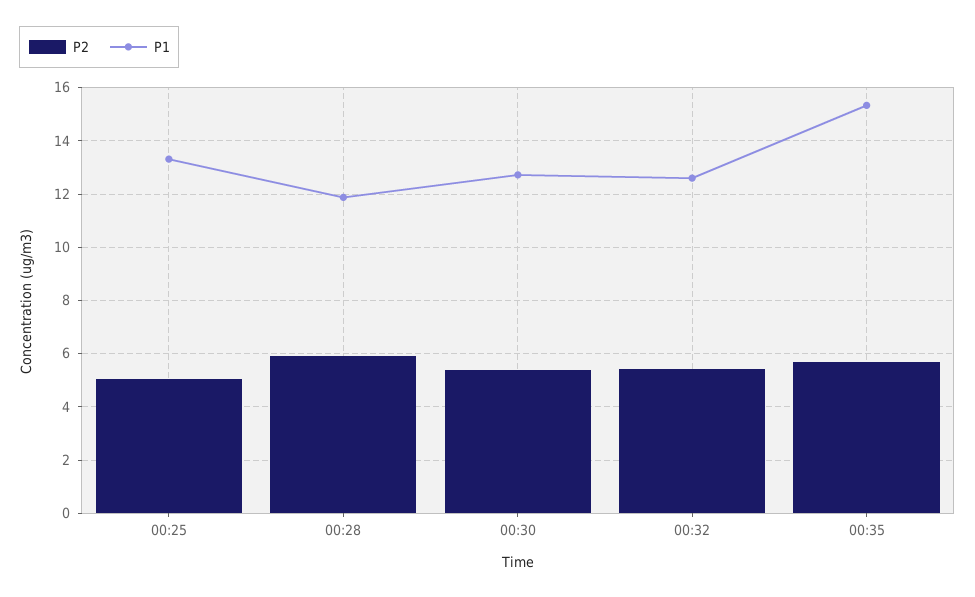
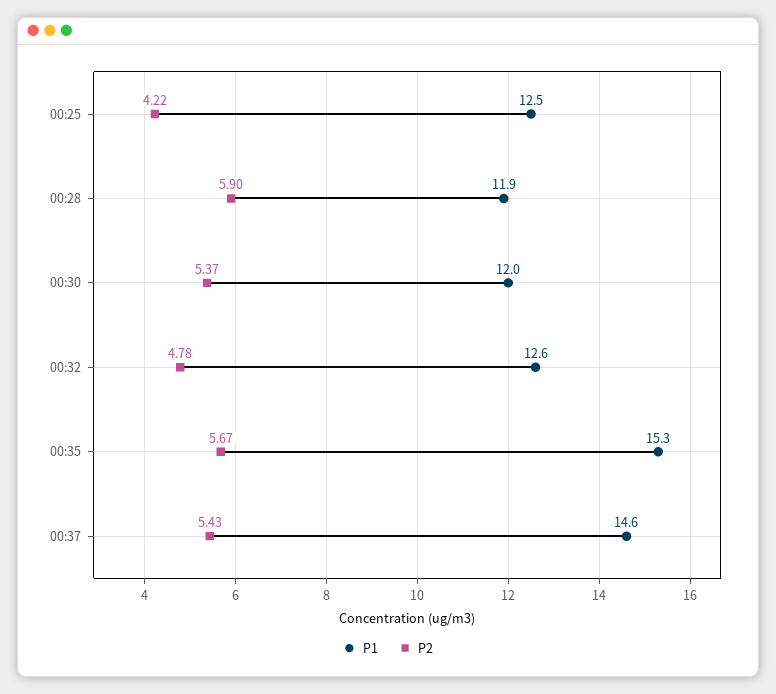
P2, 00:25: 5 -> 4.22
P1, 00:25: 13.25 -> 12.5
P1, 00:30: 12.75 -> 12
P2, 00:32: 5.5 -> 4.78
P1, 00:37: none -> 14.6
P2, 00:37: none -> 5.43

